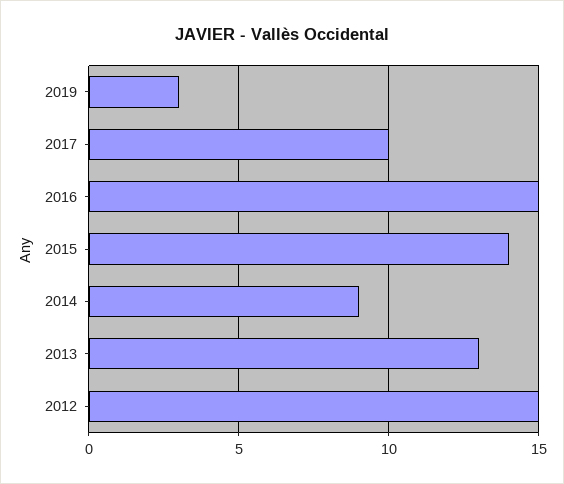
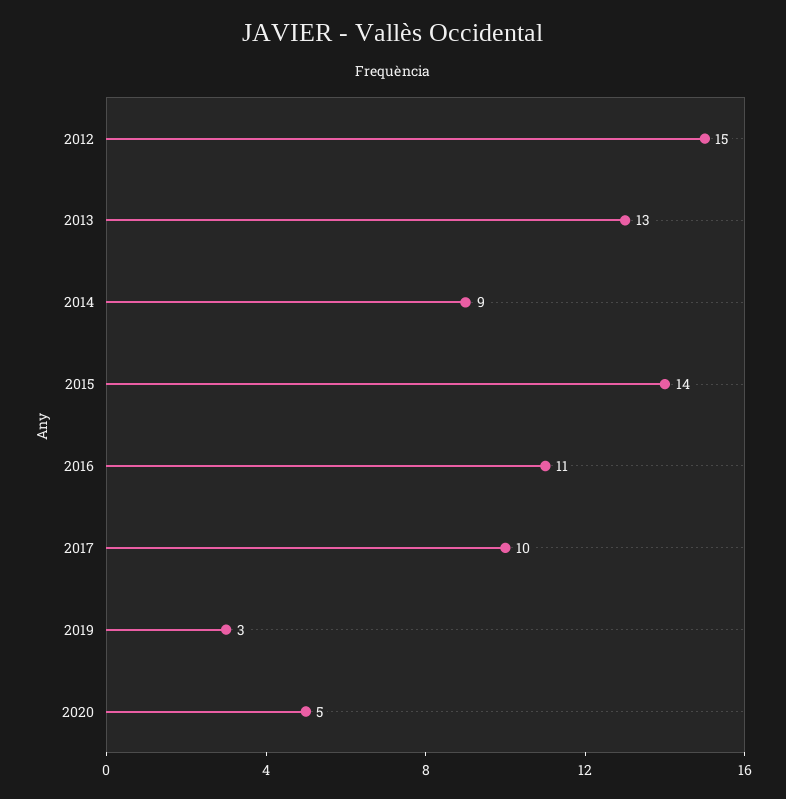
2016: 15 -> 11
2020: none -> 5

